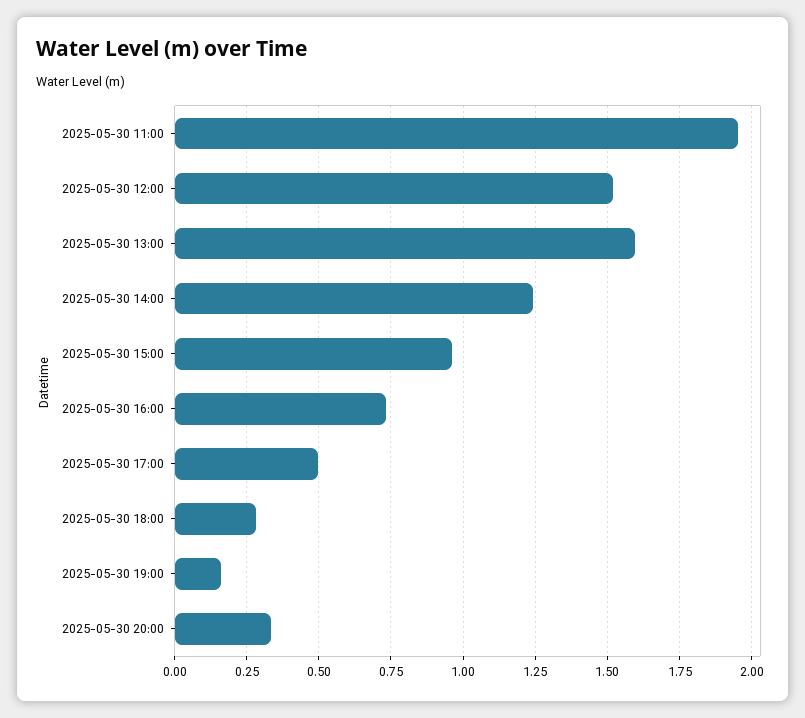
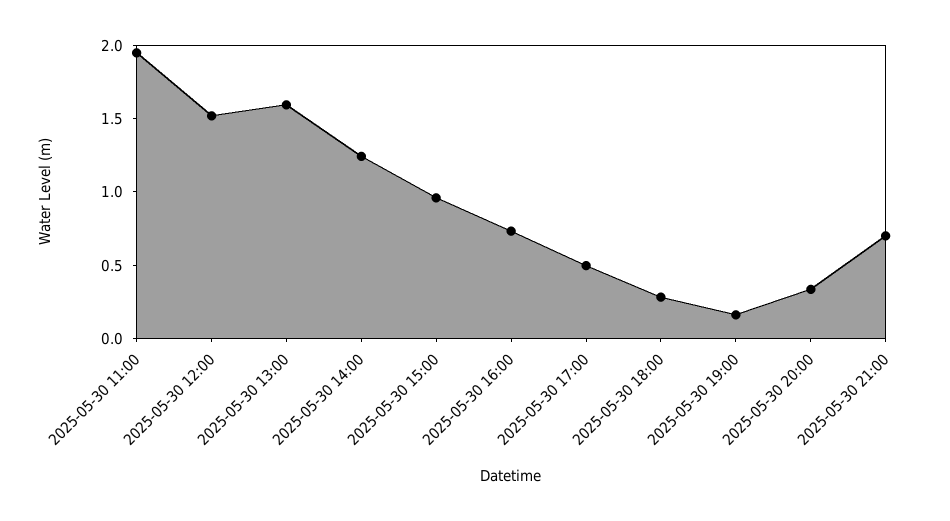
2025-05-30 21:00: none -> 0.7

